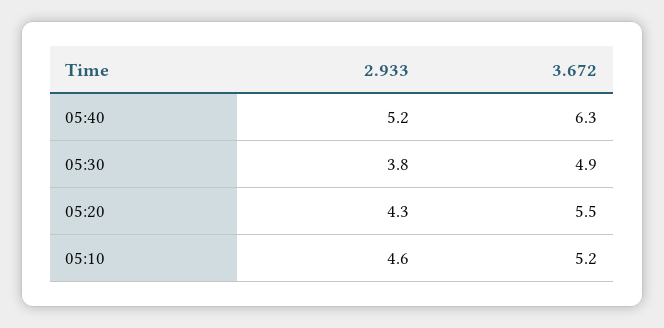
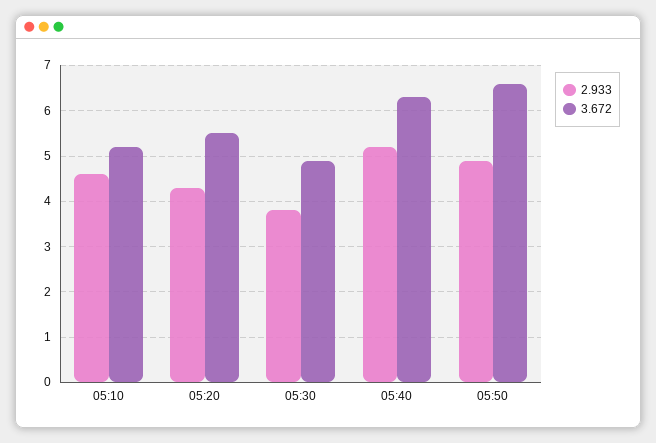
2.933, 05:50: none -> 5
3.672, 05:50: none -> 6.5

